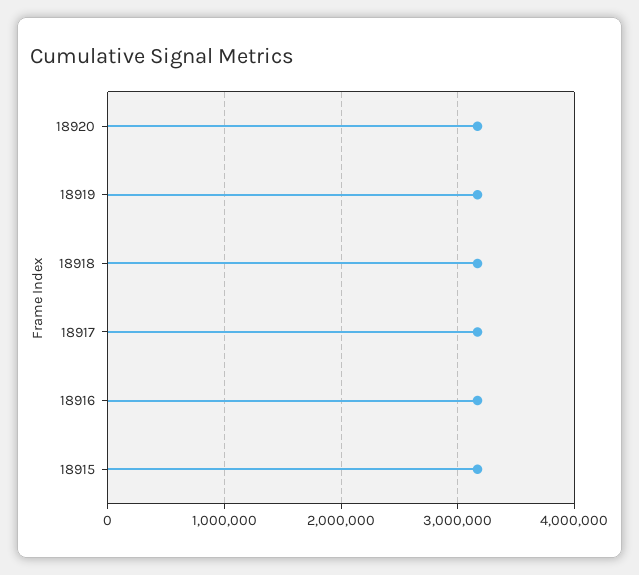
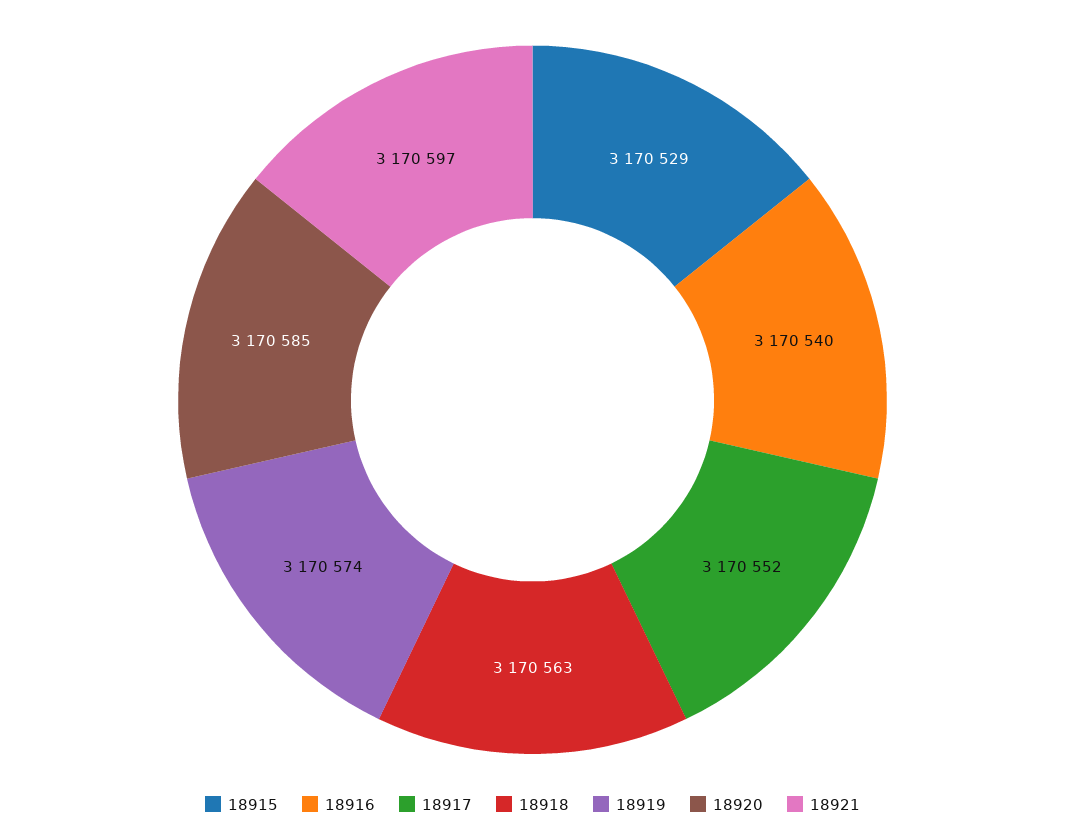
18921: none -> 3170597

